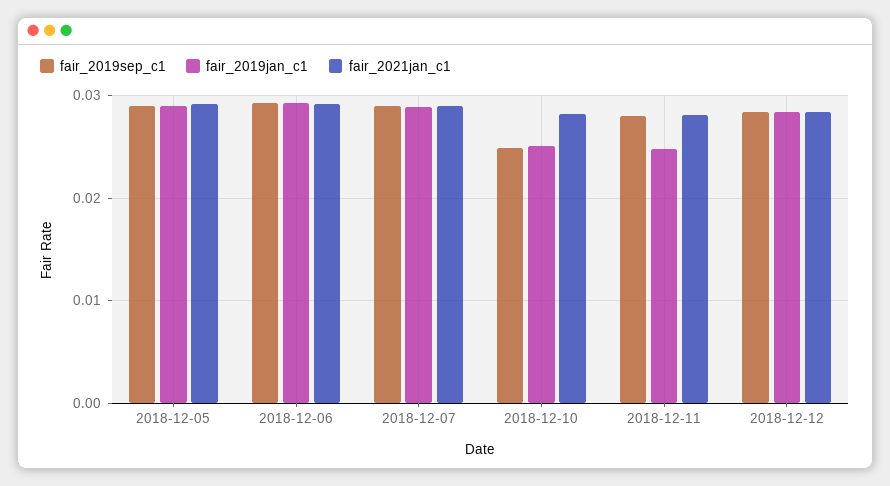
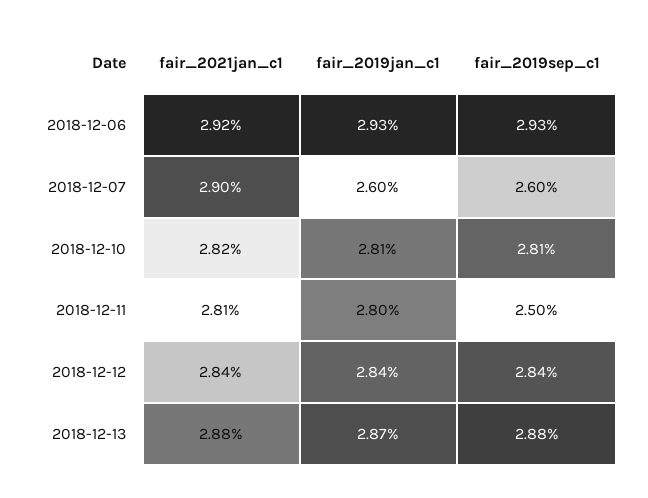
fair_2019sep_c1, 2018-12-05: 0.029 -> none
fair_2019jan_c1, 2018-12-05: 0.029 -> none
fair_2021jan_c1, 2018-12-05: 0.029 -> none
fair_2019sep_c1, 2018-12-07: 0.029 -> 0.026
fair_2019jan_c1, 2018-12-07: 0.029 -> 0.026
fair_2019sep_c1, 2018-12-10: 0.025 -> 0.0281
fair_2019jan_c1, 2018-12-10: 0.025 -> 0.0281
fair_2019sep_c1, 2018-12-11: 0.028 -> 0.025
fair_2019jan_c1, 2018-12-11: 0.025 -> 0.028
fair_2021jan_c1, 2018-12-13: none -> 0.0288
fair_2019jan_c1, 2018-12-13: none -> 0.0287
fair_2019sep_c1, 2018-12-13: none -> 0.0288

